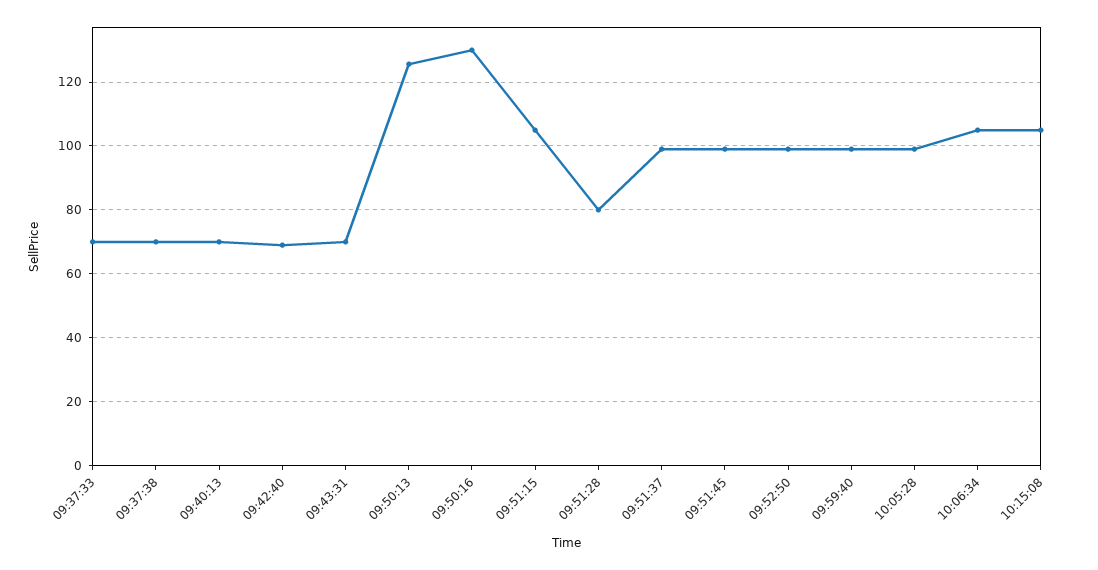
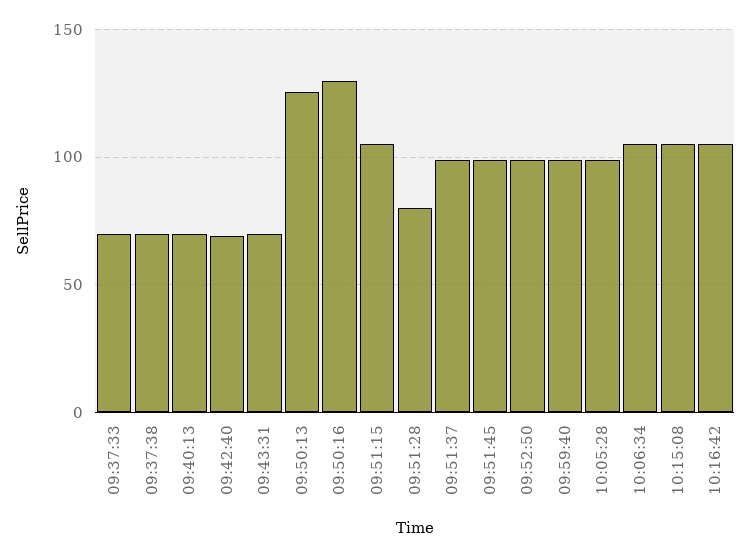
10:16:42: none -> 105

